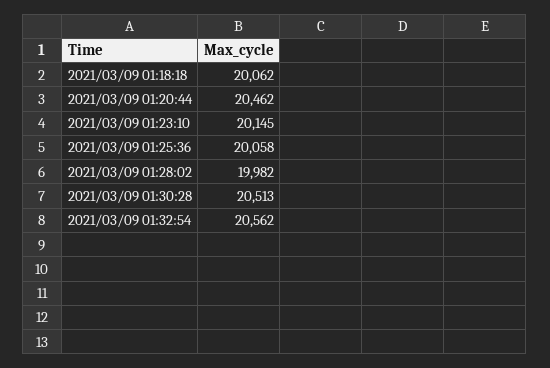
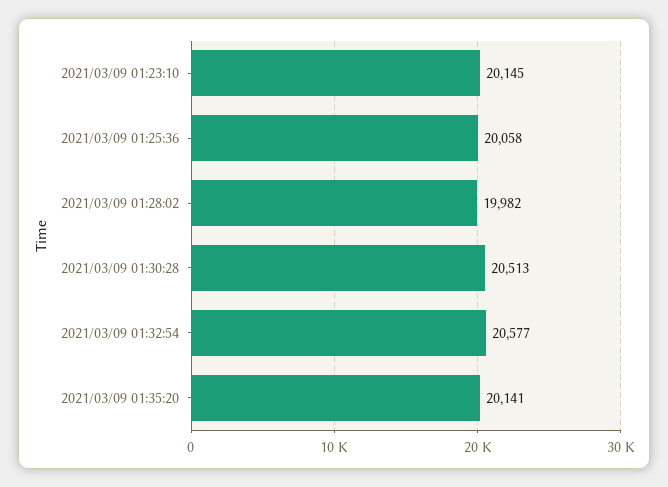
2021/03/09 01:18:18: 20062 -> none
2021/03/09 01:20:44: 20462 -> none
2021/03/09 01:32:54: 20562 -> 20577
2021/03/09 01:35:20: none -> 20141

